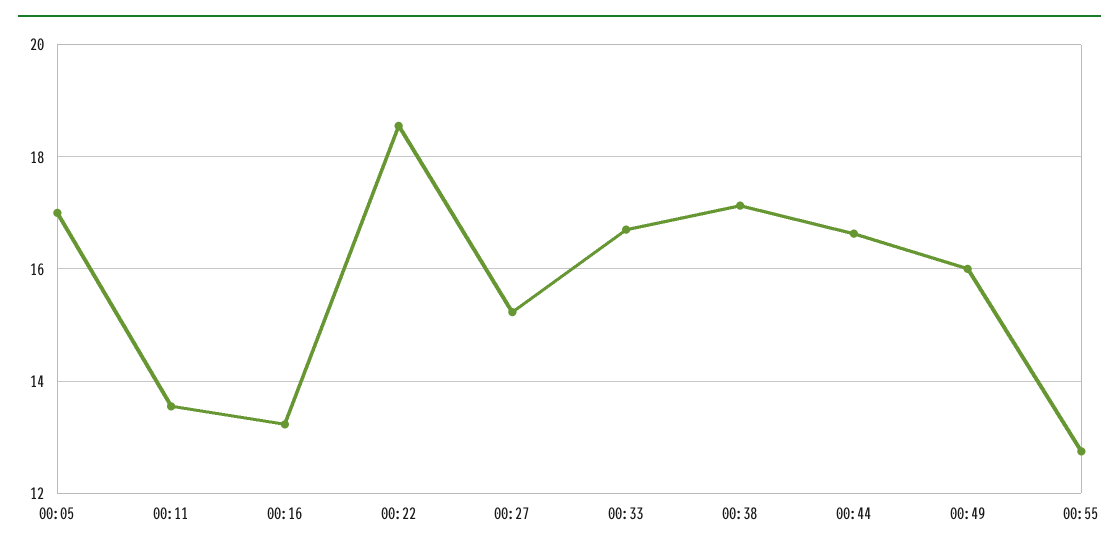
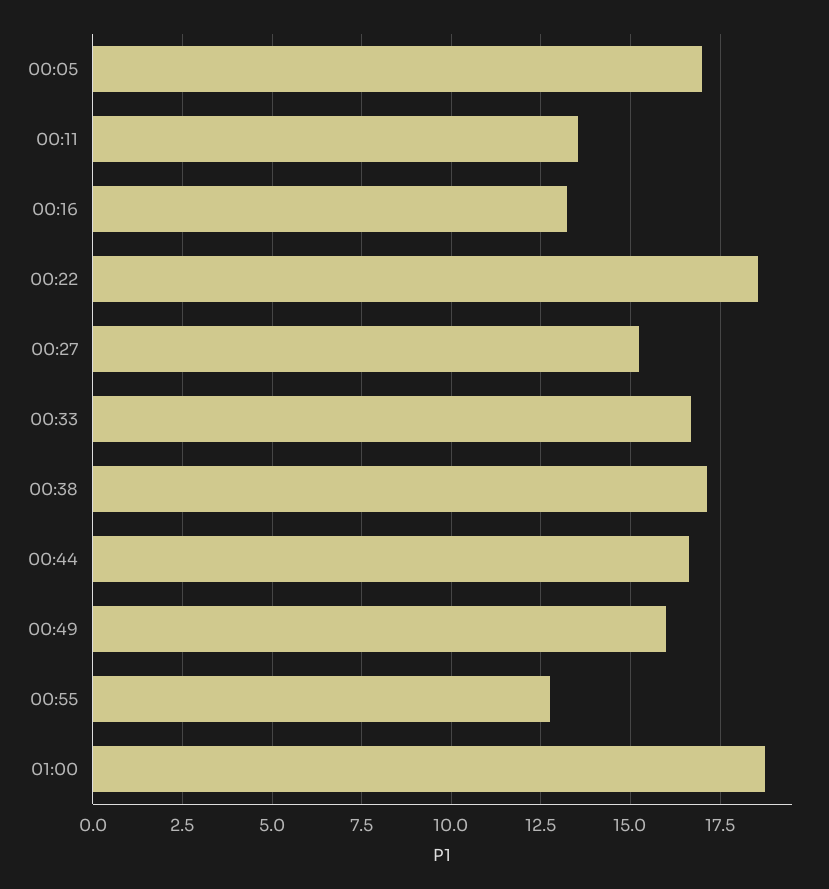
01:00: none -> 18.75

